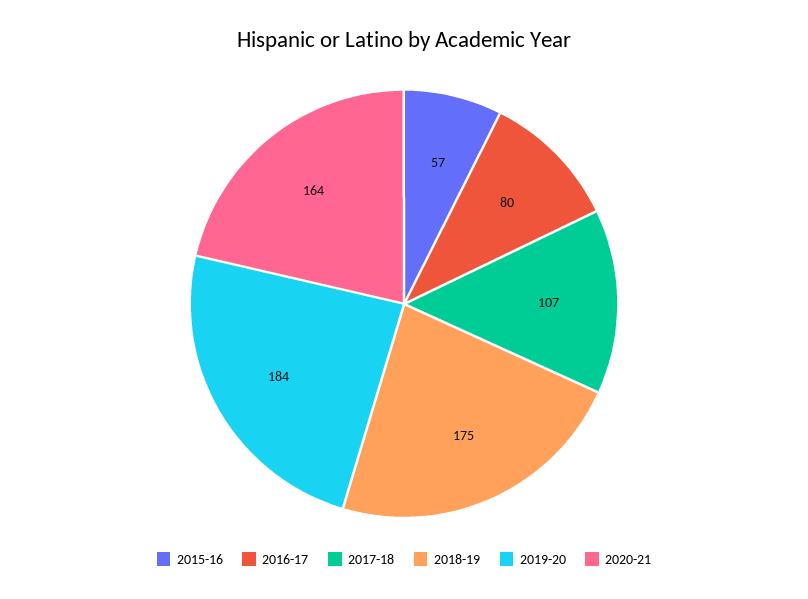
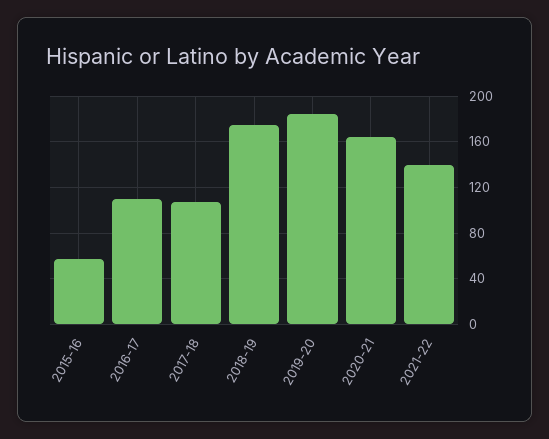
2016-17: 80 -> 110
2021-22: none -> 140

